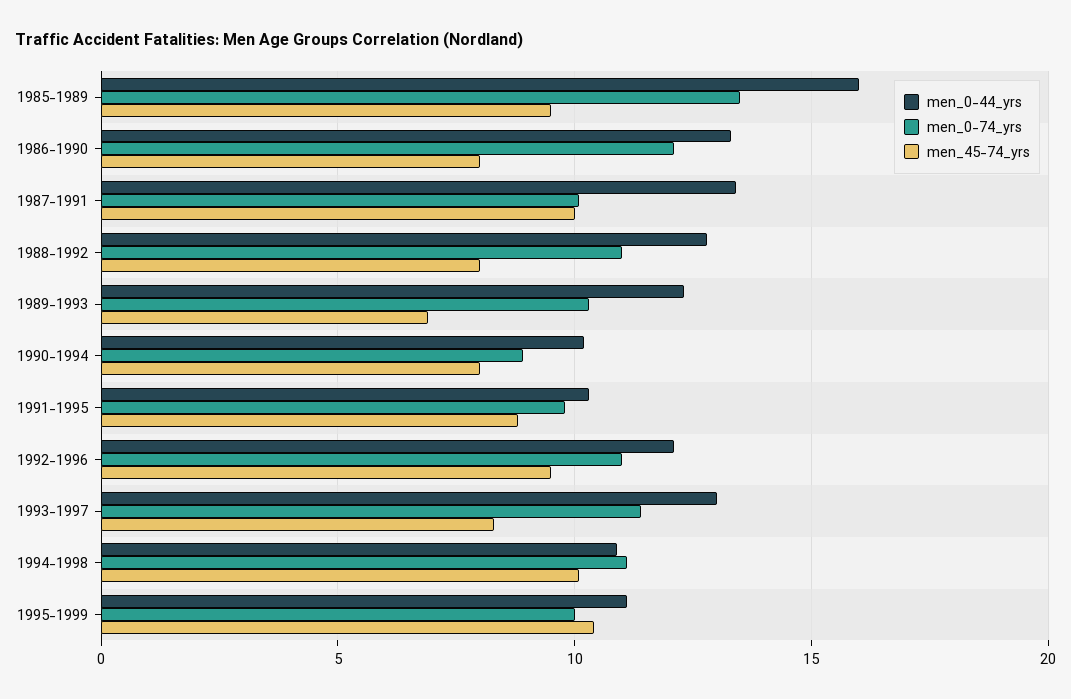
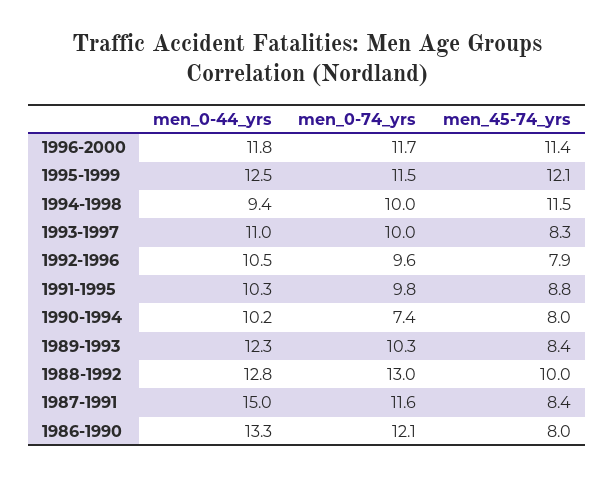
men_0-44_yrs, 1985-1989: 16 -> none
men_0-74_yrs, 1985-1989: 13.5 -> none
men_45-74_yrs, 1985-1989: 9.5 -> none
men_0-44_yrs, 1987-1991: 13.5 -> 15
men_0-74_yrs, 1987-1991: 10 -> 11.6
men_45-74_yrs, 1987-1991: 10 -> 8.4
men_0-74_yrs, 1988-1992: 11 -> 13
men_45-74_yrs, 1988-1992: 8 -> 10
men_45-74_yrs, 1989-1993: 7 -> 8.4
men_0-74_yrs, 1990-1994: 9 -> 7.4
men_0-44_yrs, 1992-1996: 12 -> 10.5
men_0-74_yrs, 1992-1996: 11 -> 9.6
men_45-74_yrs, 1992-1996: 9.5 -> 7.9
men_0-44_yrs, 1993-1997: 13 -> 11
men_0-74_yrs, 1993-1997: 11.5 -> 10
men_0-44_yrs, 1994-1998: 11 -> 9.4
men_0-74_yrs, 1994-1998: 11 -> 10
men_45-74_yrs, 1994-1998: 10 -> 11.5
men_0-44_yrs, 1995-1999: 11 -> 12.5
men_0-74_yrs, 1995-1999: 10 -> 11.5
men_45-74_yrs, 1995-1999: 10.5 -> 12.1
men_0-44_yrs, 1996-2000: none -> 11.8
men_0-74_yrs, 1996-2000: none -> 11.7
men_45-74_yrs, 1996-2000: none -> 11.4

